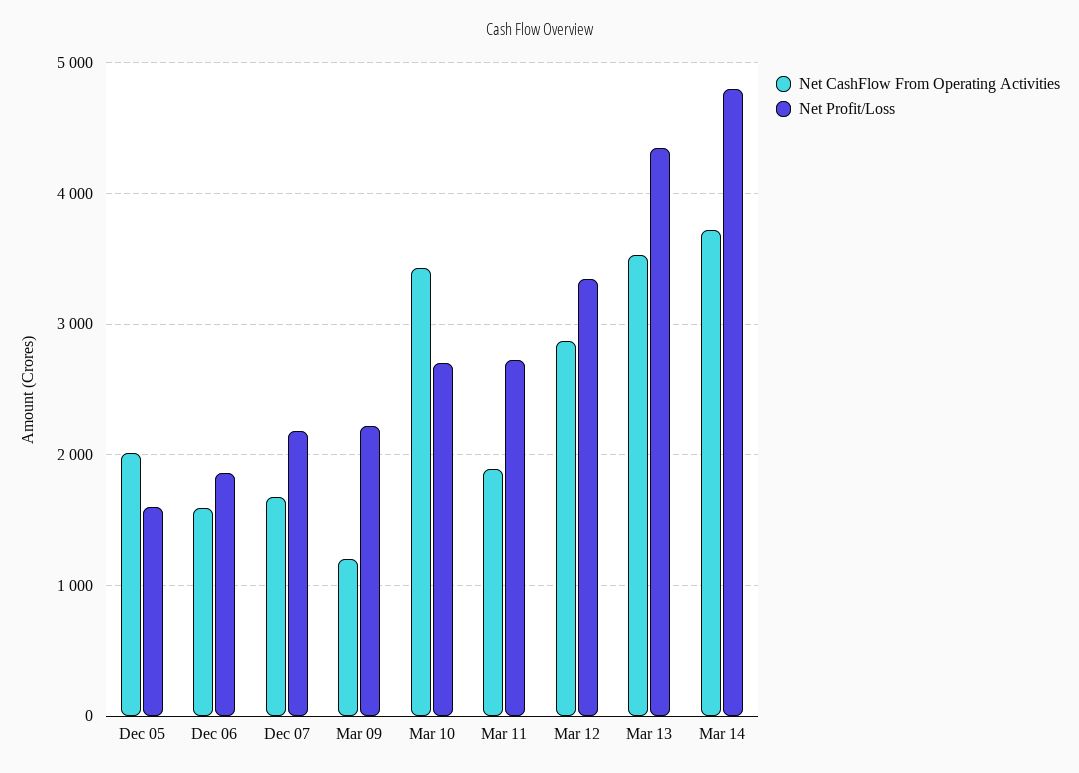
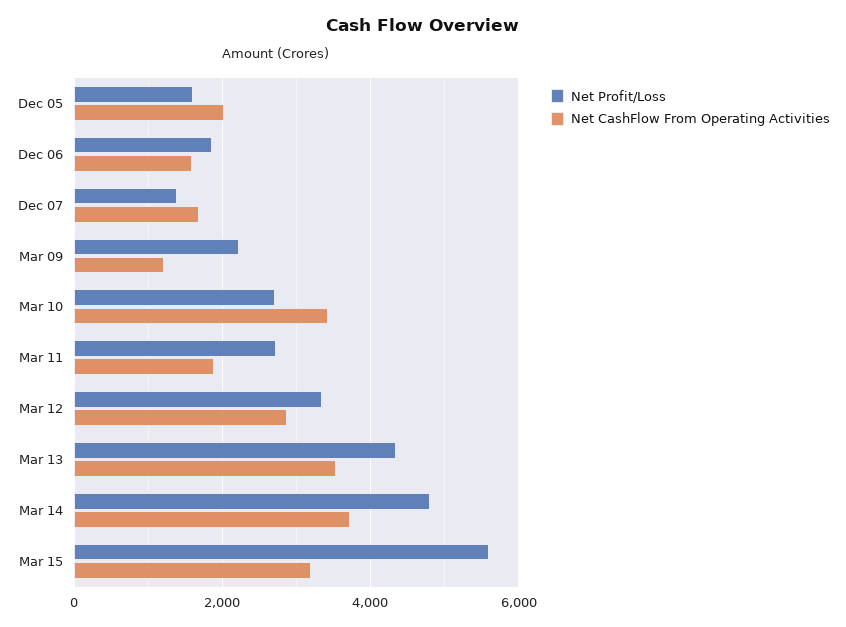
Net Profit/Loss, Dec 07: 2200 -> 1400
Net Profit/Loss, Mar 15: none -> 5600
Net CashFlow From Operating Activities, Mar 15: none -> 3200

